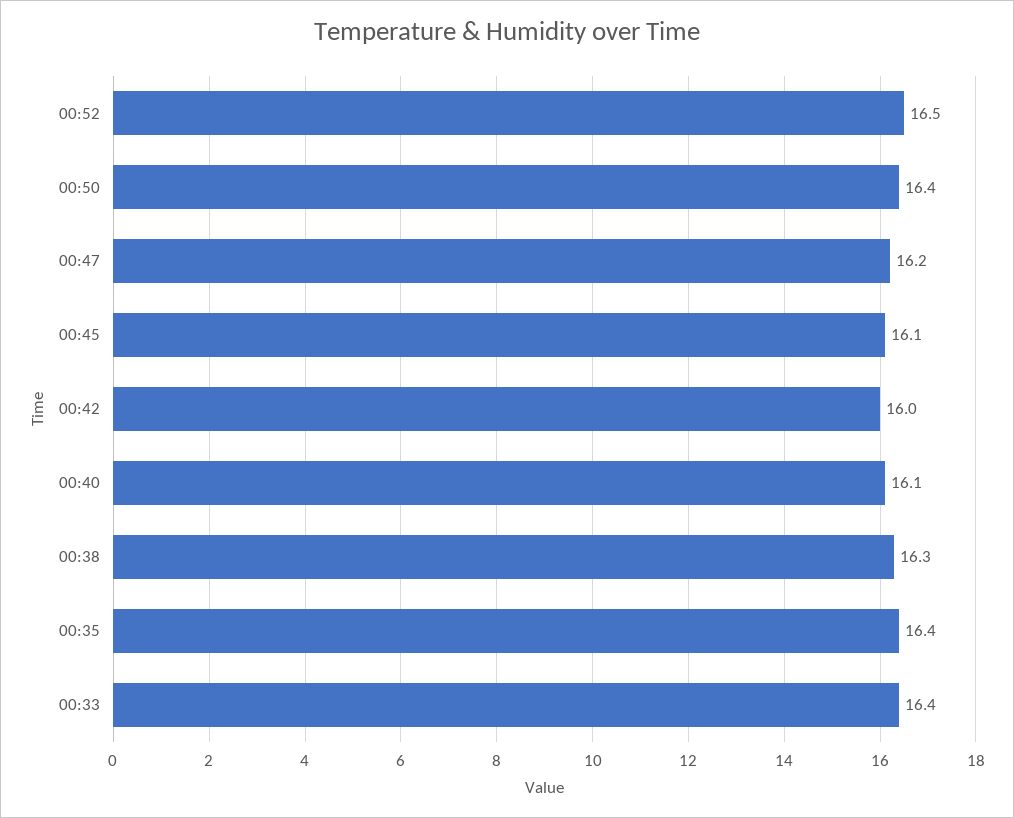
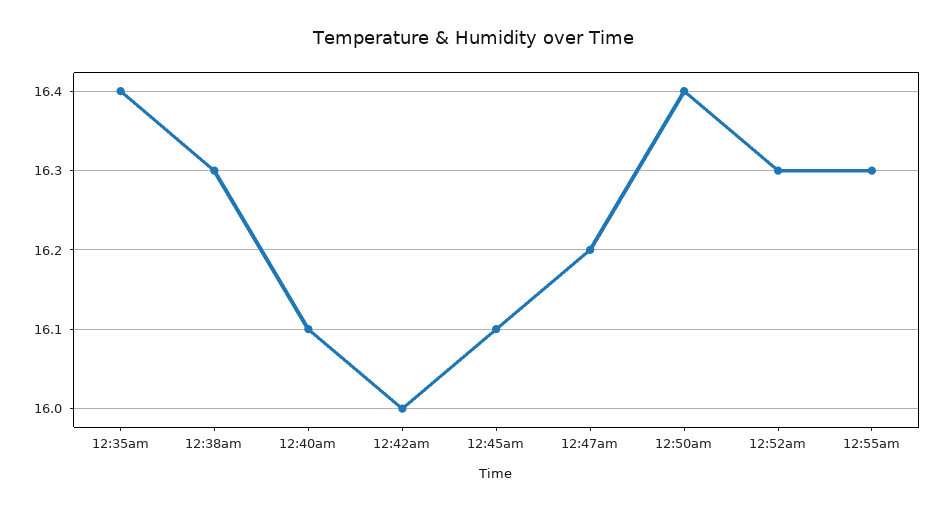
00:52: 16.5 -> 16.3
00:33: 16.4 -> none
12:55am: none -> 16.3

